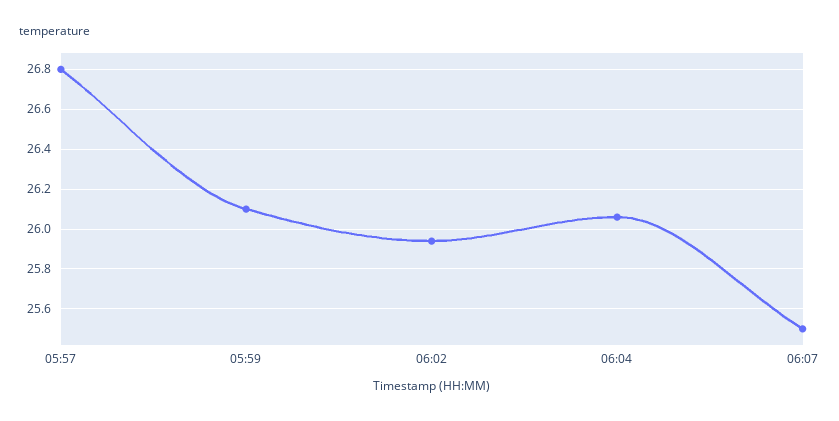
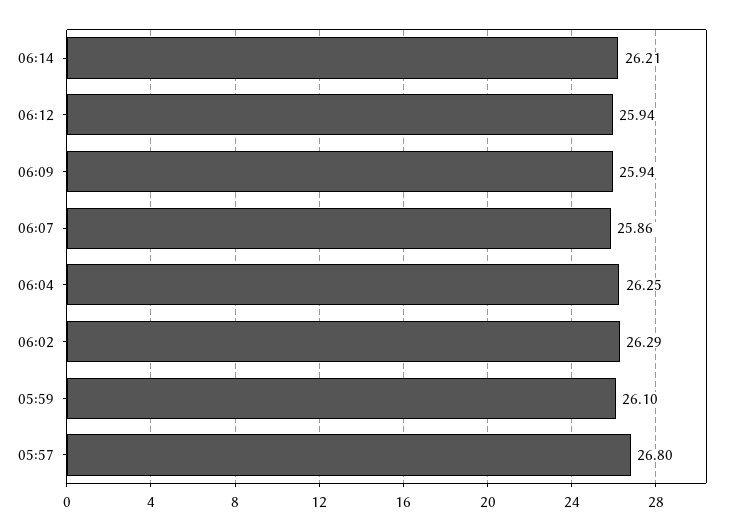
06:02: 25.95 -> 26.29
06:04: 26.05 -> 26.25
06:07: 25.5 -> 25.86
06:14: none -> 26.21
06:12: none -> 25.94
06:09: none -> 25.94

